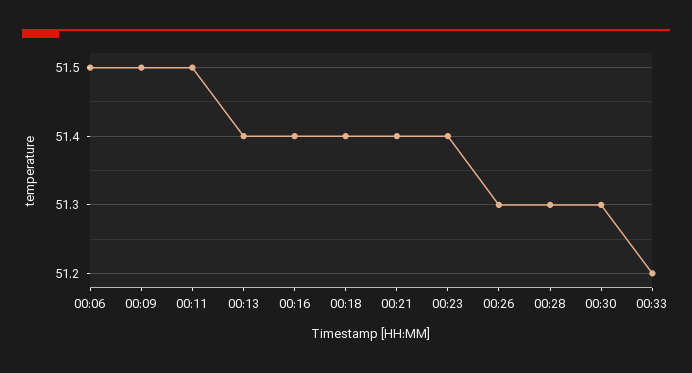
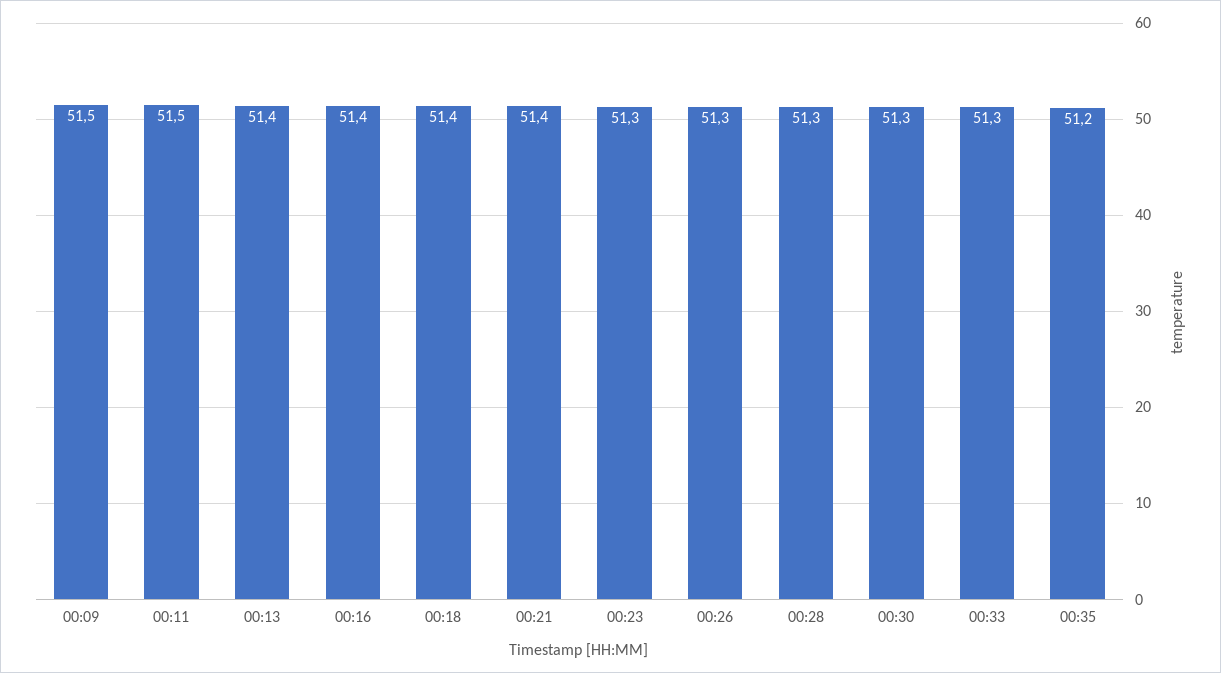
00:06: 51.5 -> none
00:23: 51.4 -> 51.3
00:33: 51.2 -> 51.3
00:35: none -> 51.2

